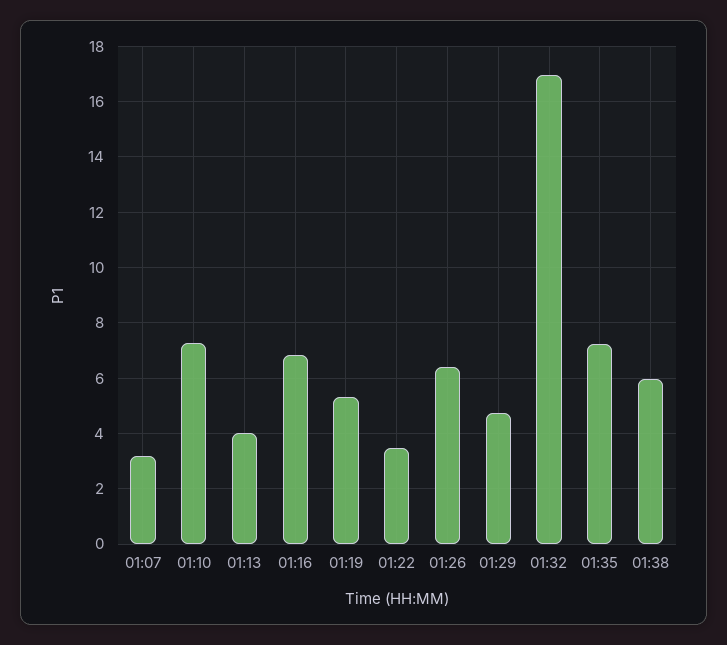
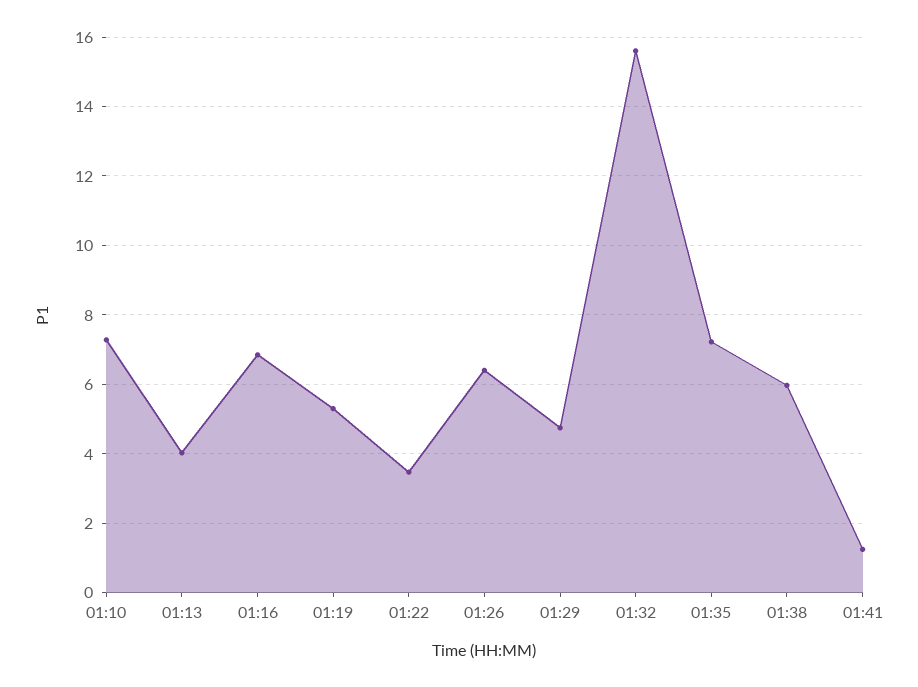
01:07: 3.25 -> none
01:32: 17 -> 15.6
01:41: none -> 1.2

